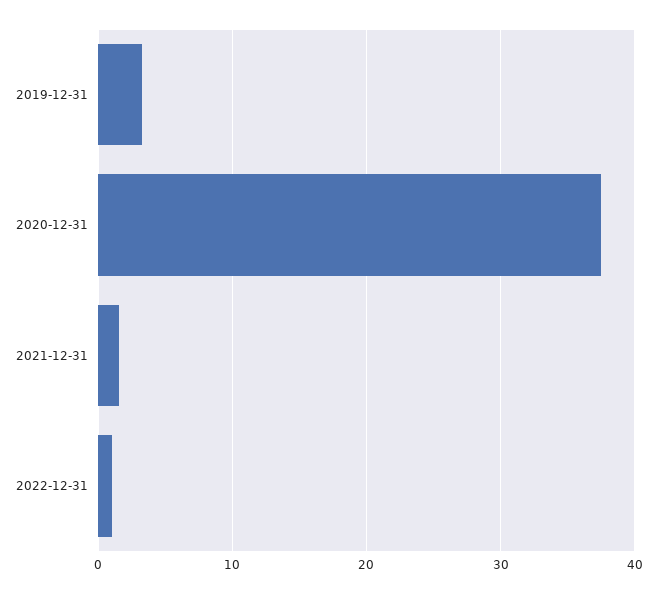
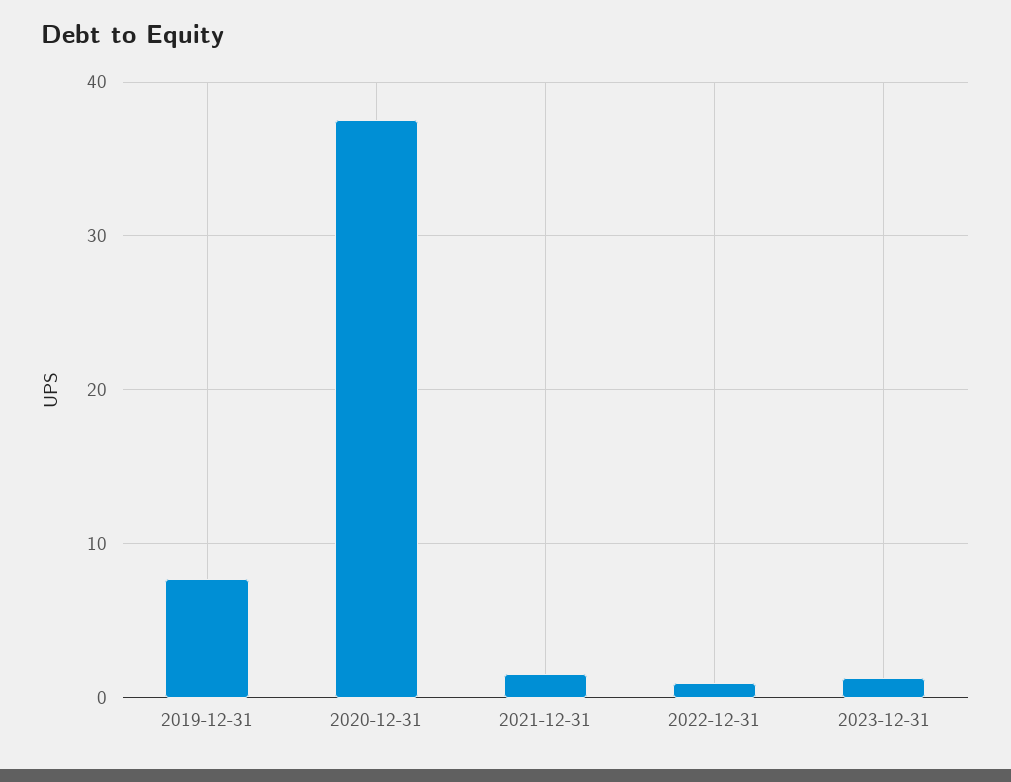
2019-12-31: 3 -> 8
2023-12-31: none -> 1

